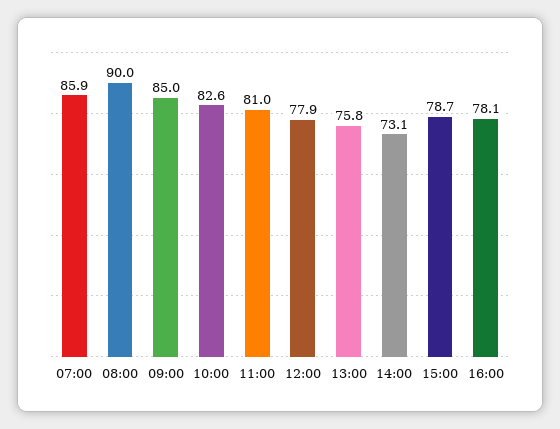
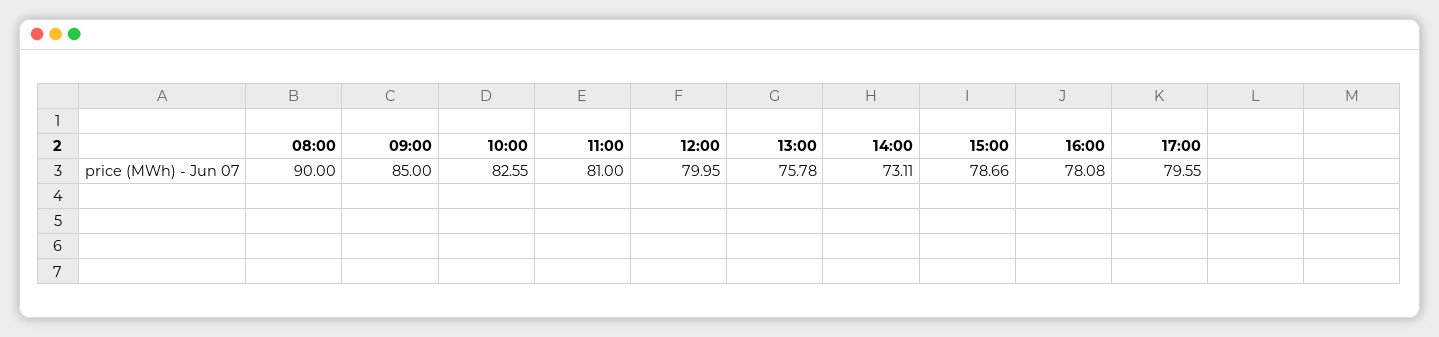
07:00: 85.9 -> none
12:00: 77.9 -> 79.95
17:00: none -> 79.55

